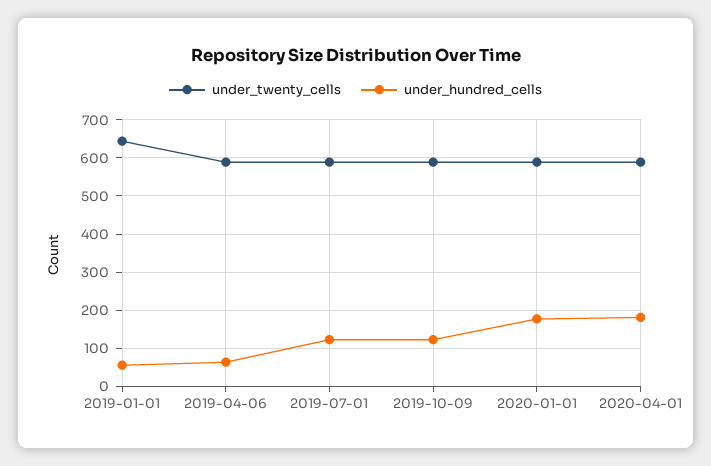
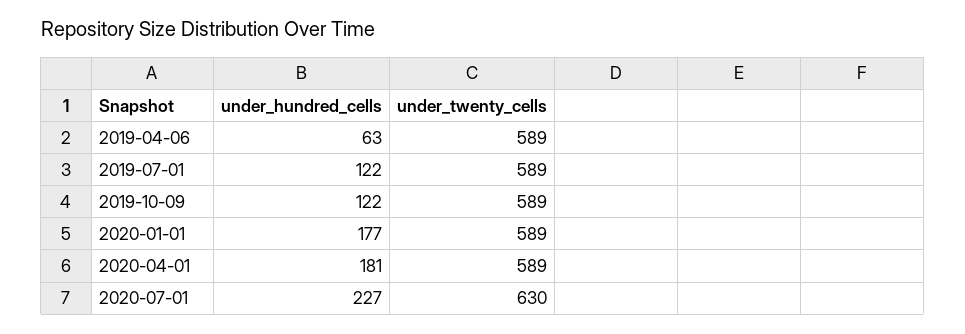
under_twenty_cells, 2019-01-01: 640 -> none
under_hundred_cells, 2019-01-01: 60 -> none
under_hundred_cells, 2020-07-01: none -> 227
under_twenty_cells, 2020-07-01: none -> 630

